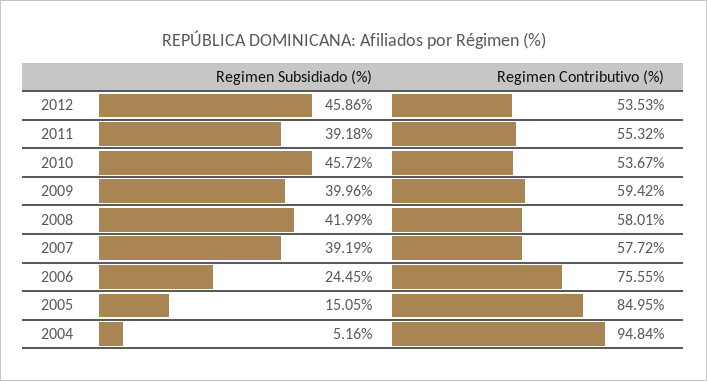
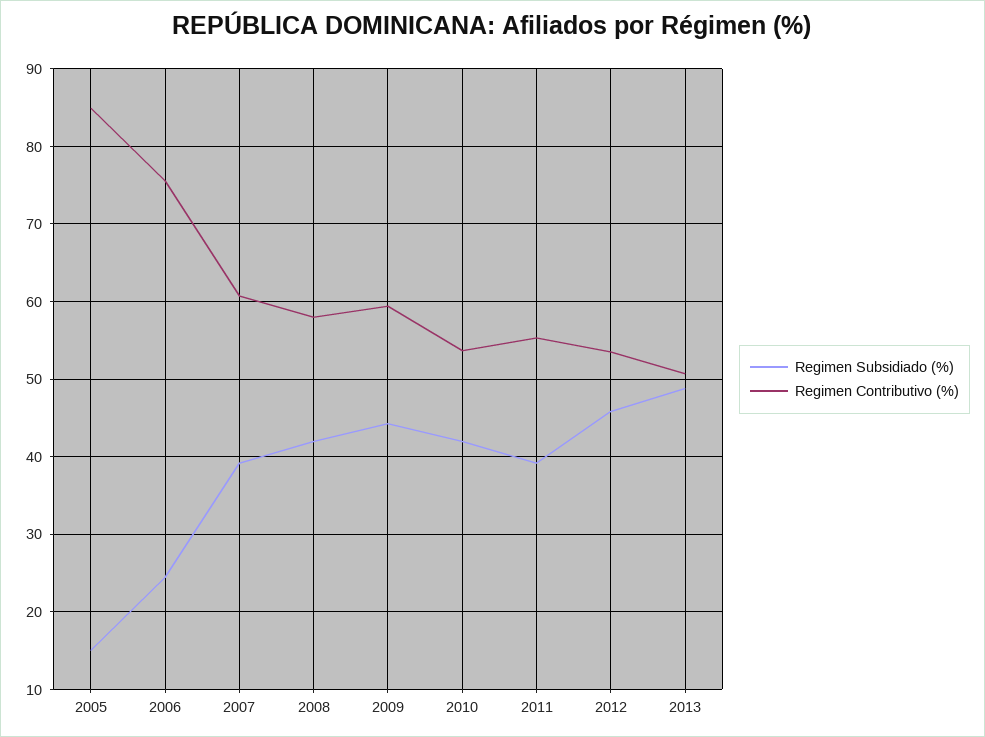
Regimen Subsidiado (%), 2010: 45.72 -> 42
Regimen Subsidiado (%), 2009: 39.96 -> 44
Regimen Contributivo (%), 2007: 57.72 -> 61
Regimen Subsidiado (%), 2004: 5.16 -> none
Regimen Contributivo (%), 2004: 94.84 -> none
Regimen Subsidiado (%), 2013: none -> 49
Regimen Contributivo (%), 2013: none -> 51

